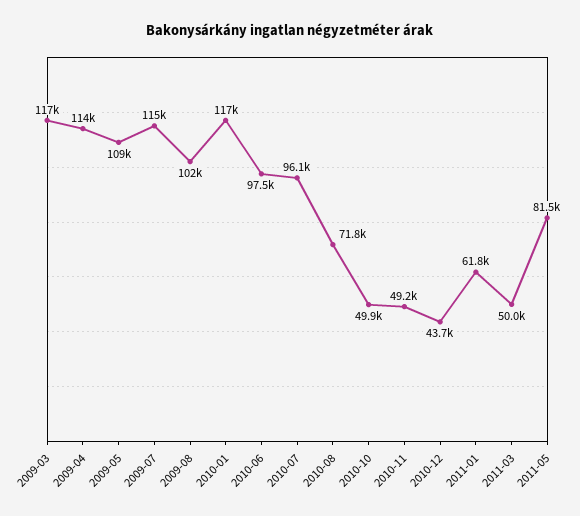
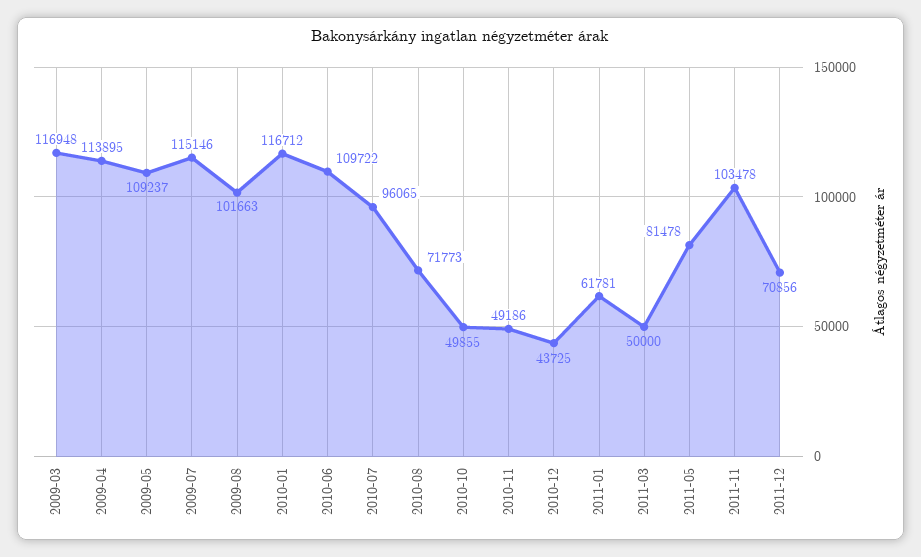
2010-06: 97500 -> 109722
2011-11: none -> 103478
2011-12: none -> 70856

